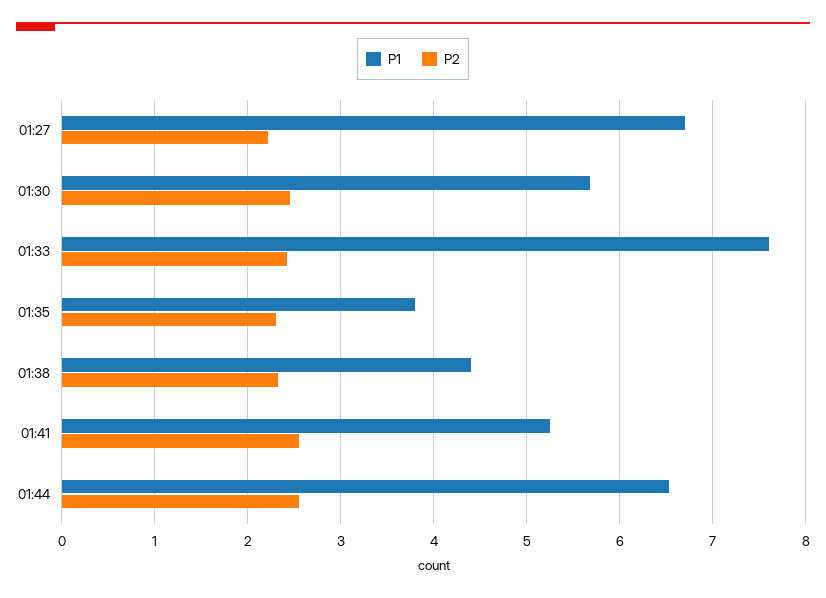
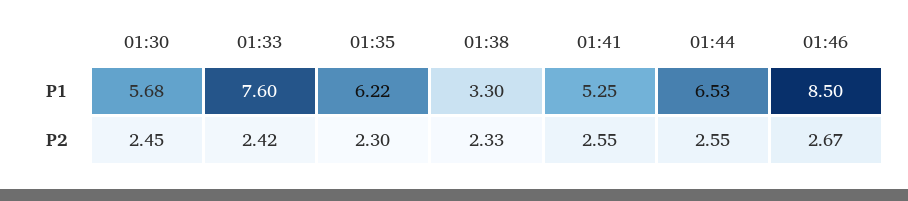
P1, 01:27: 6.7 -> none
P2, 01:27: 2.2 -> none
P1, 01:35: 3.8 -> 6.22
P1, 01:38: 4.4 -> 3.3
P1, 01:46: none -> 8.5
P2, 01:46: none -> 2.67

